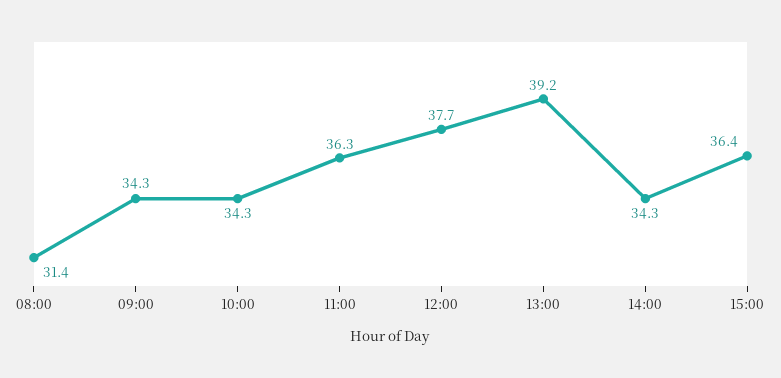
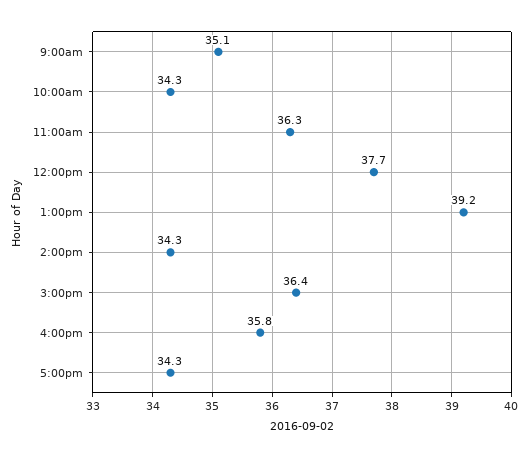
08:00: 31.4 -> none
09:00: 34.3 -> 35.1
4:00pm: none -> 35.8
5:00pm: none -> 34.3

